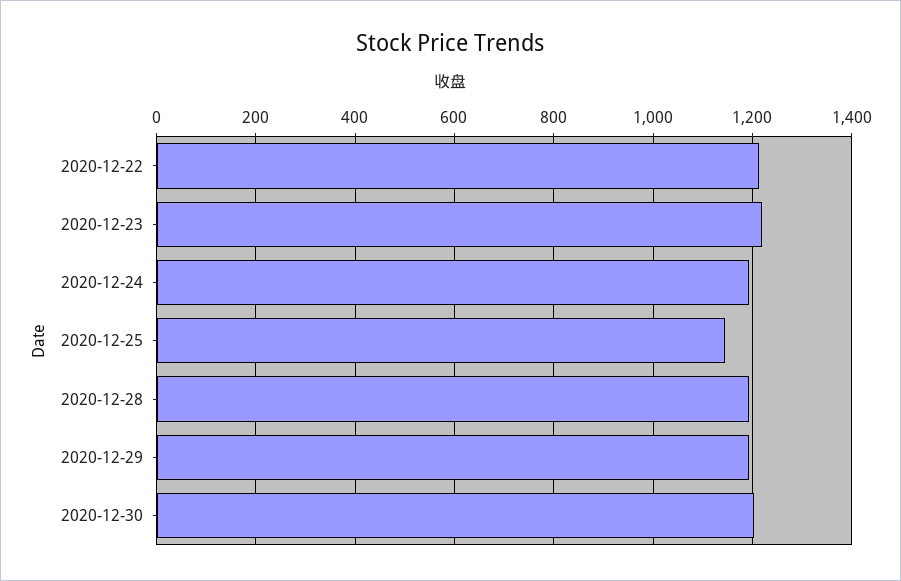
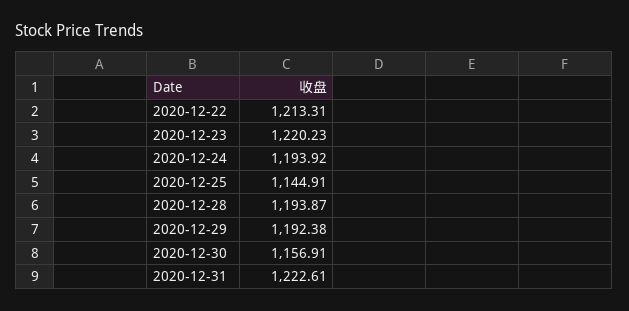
2020-12-30: 1200 -> 1156.91
2020-12-31: none -> 1222.61

